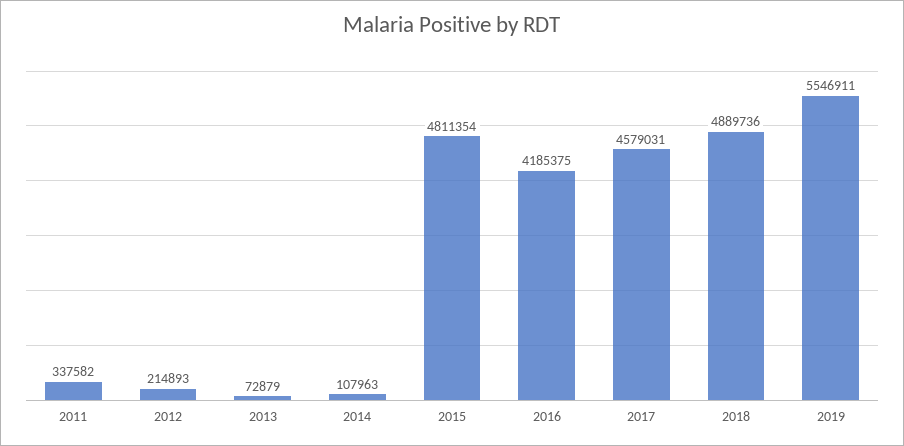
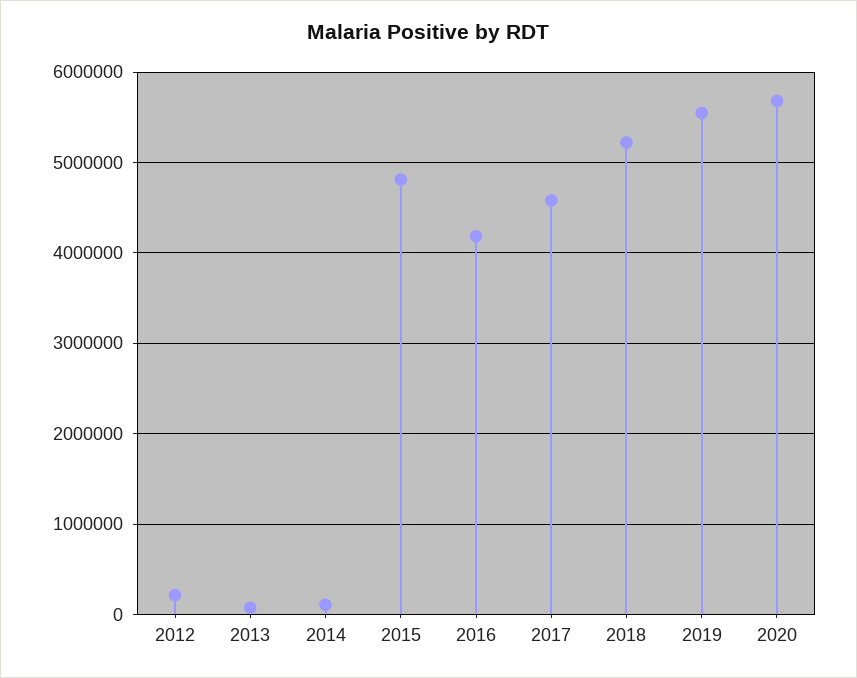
2011: 337582 -> none
2018: 4889736 -> 5200000
2020: none -> 5700000

